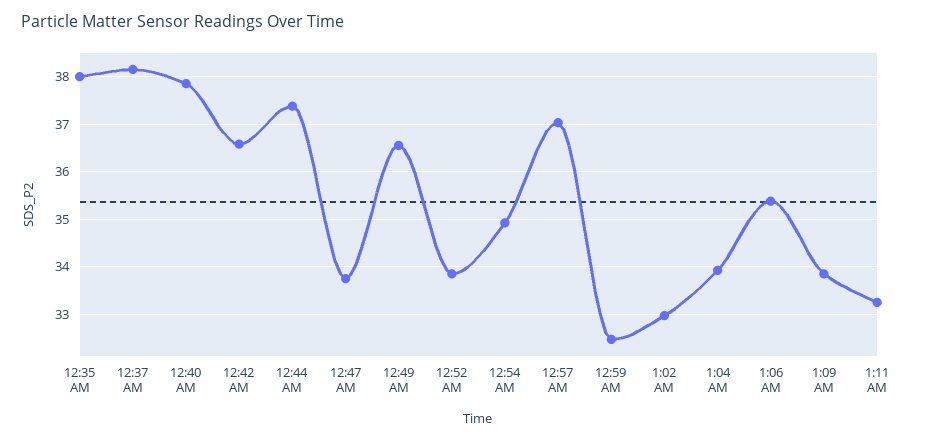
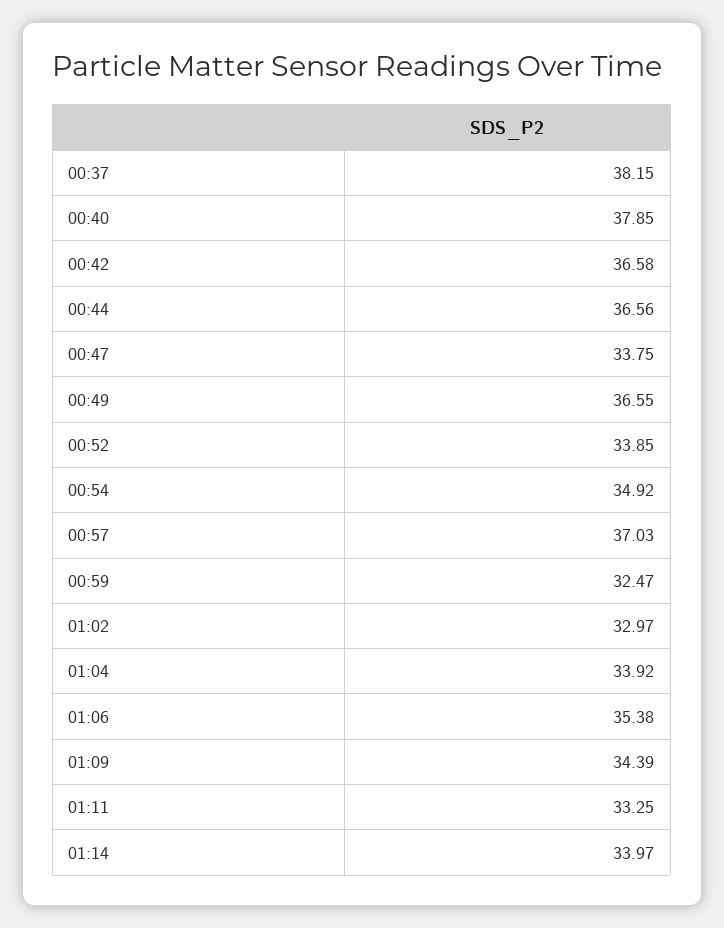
12:35 AM: 38 -> none
12:44 AM: 37.4 -> 36.56
1:09 AM: 33.8 -> 34.39
01:14: none -> 33.97

